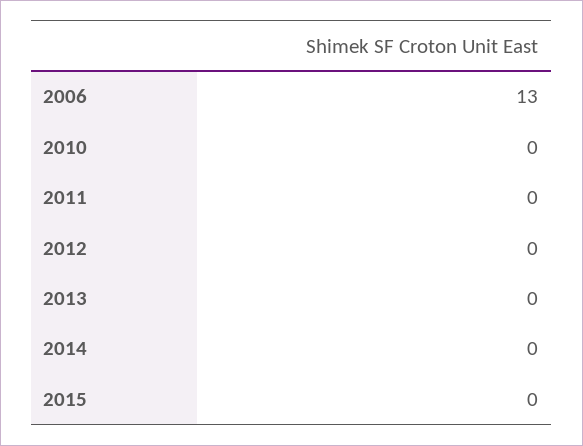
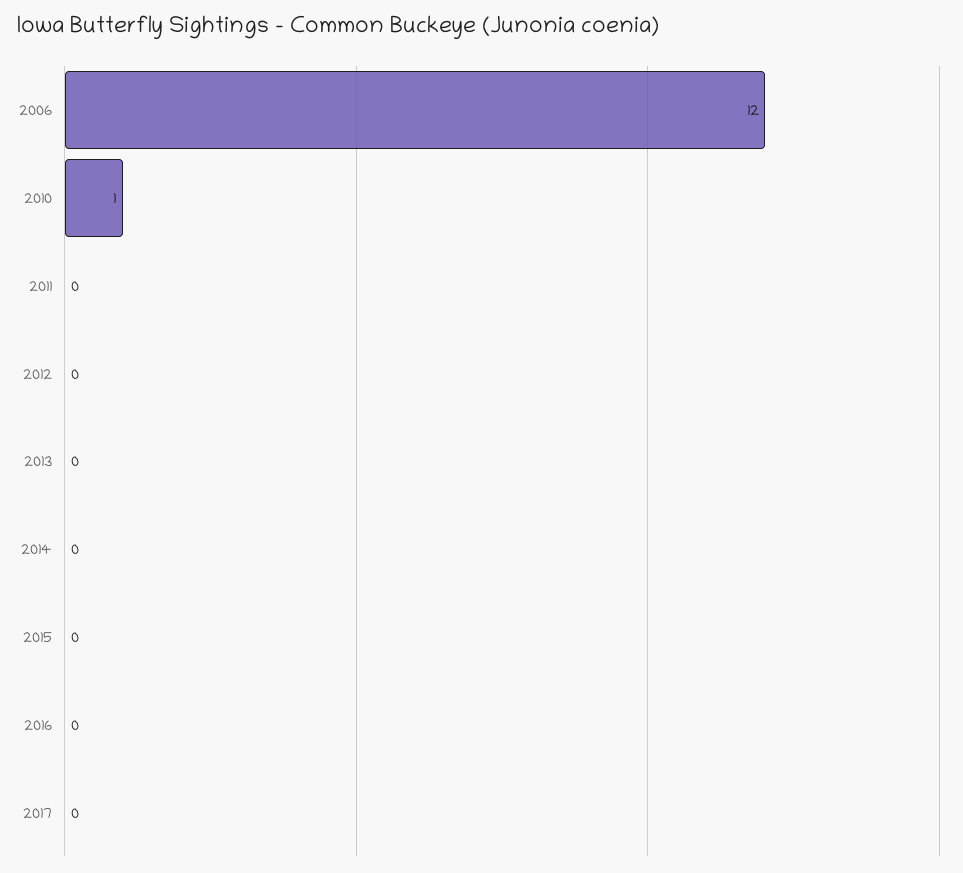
2006: 13 -> 12
2010: 0 -> 1
2016: none -> 0
2017: none -> 0

